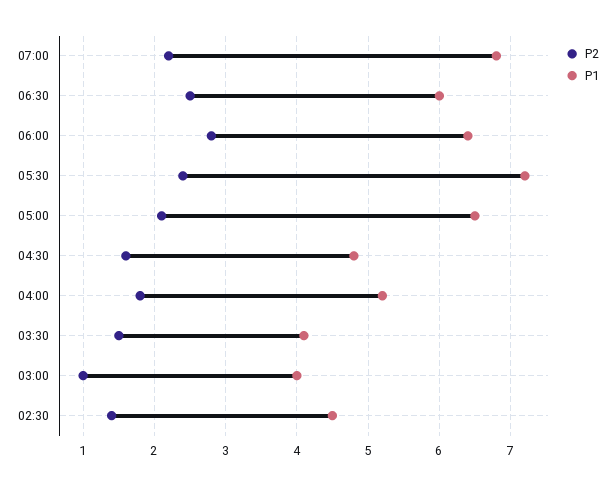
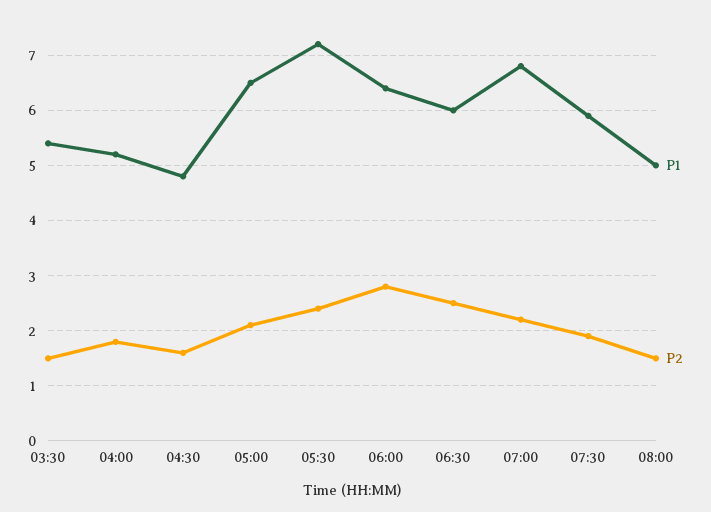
P1, 03:30: 4.1 -> 5.5
P2, 03:00: 1 -> none
P1, 03:00: 4 -> none
P2, 02:30: 1.4 -> none
P1, 02:30: 4.5 -> none
P1, 07:30: none -> 6
P2, 07:30: none -> 2
P1, 08:00: none -> 5
P2, 08:00: none -> 1.5

